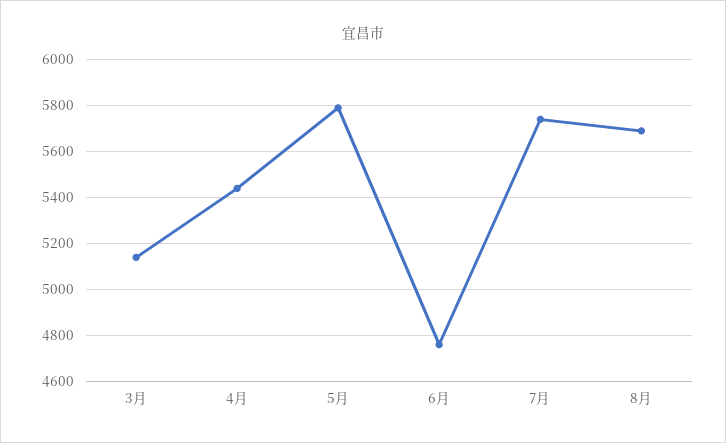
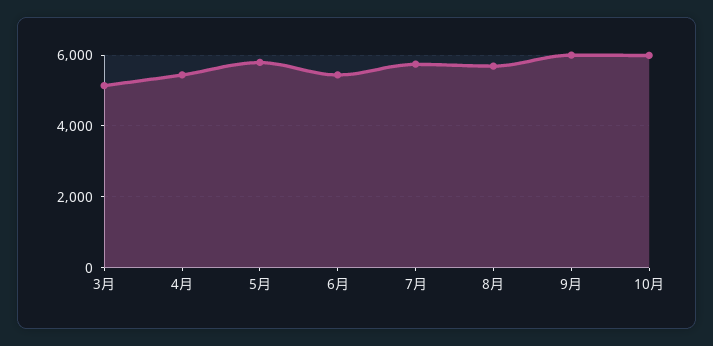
6月: 4750 -> 5400
9月: none -> 6000
10月: none -> 6000

